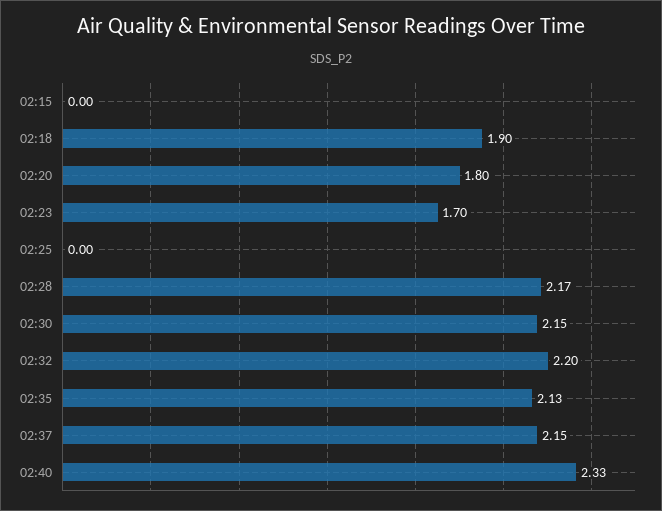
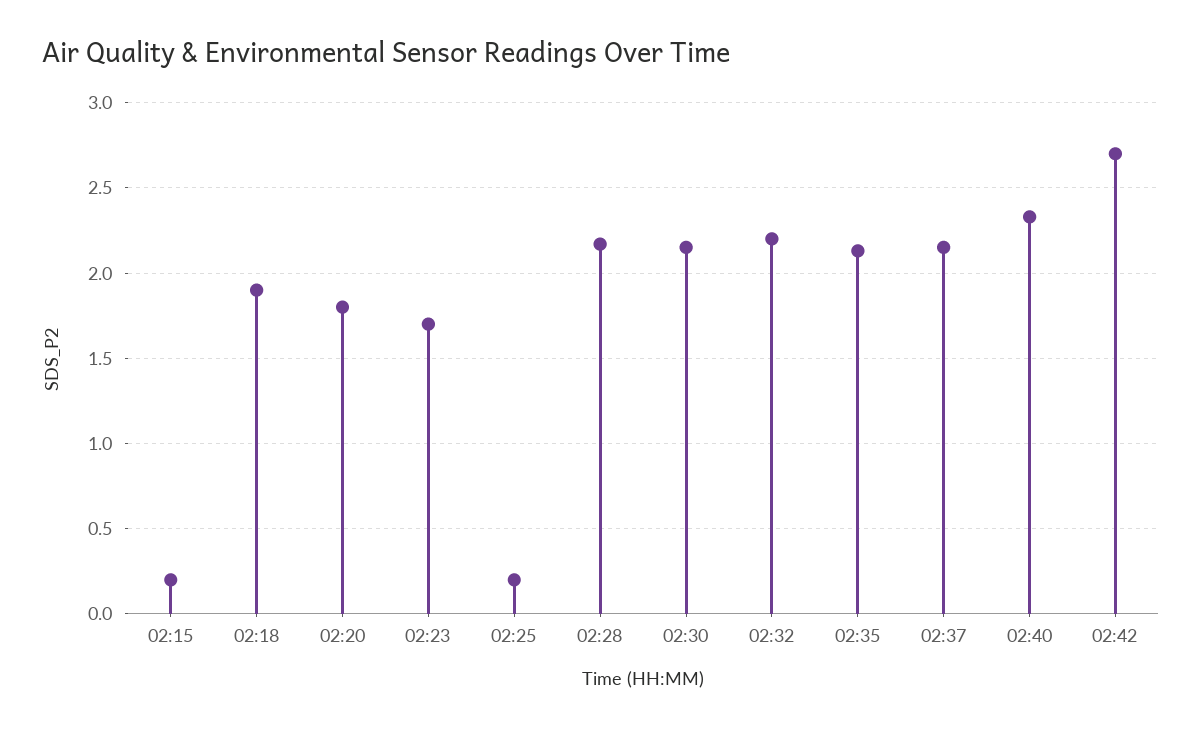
02:15: 0 -> 0.2
02:25: 0 -> 0.2
02:42: none -> 2.7

